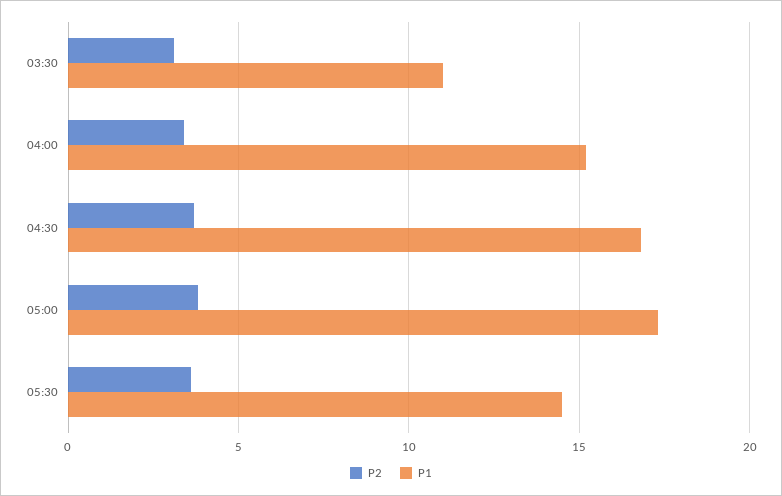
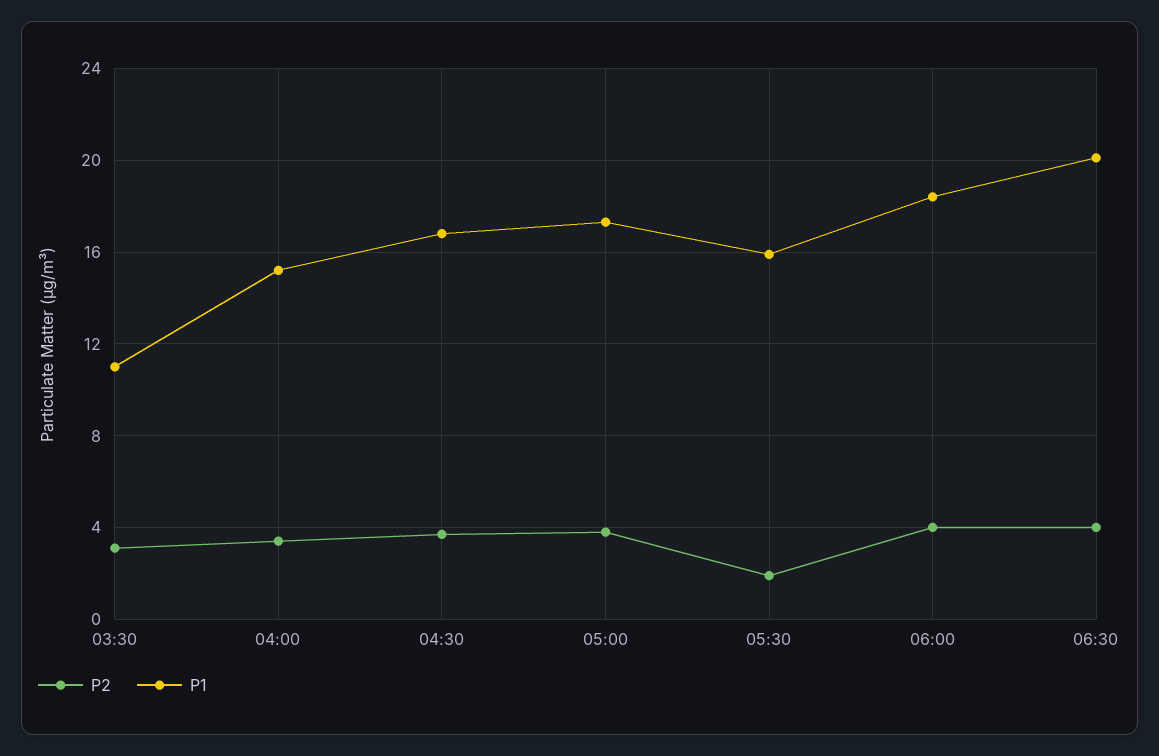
P2, 05:30: 3.5 -> 2
P1, 05:30: 14.5 -> 16
P2, 06:00: none -> 4
P1, 06:00: none -> 18.5
P2, 06:30: none -> 4
P1, 06:30: none -> 20

